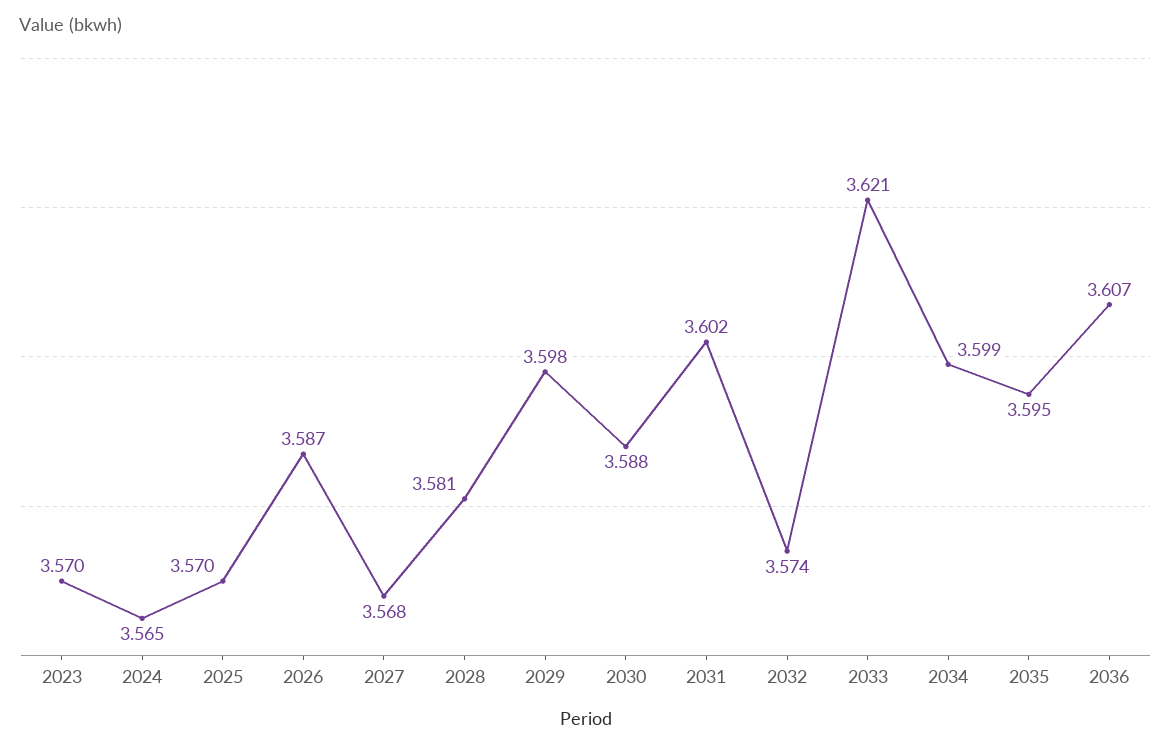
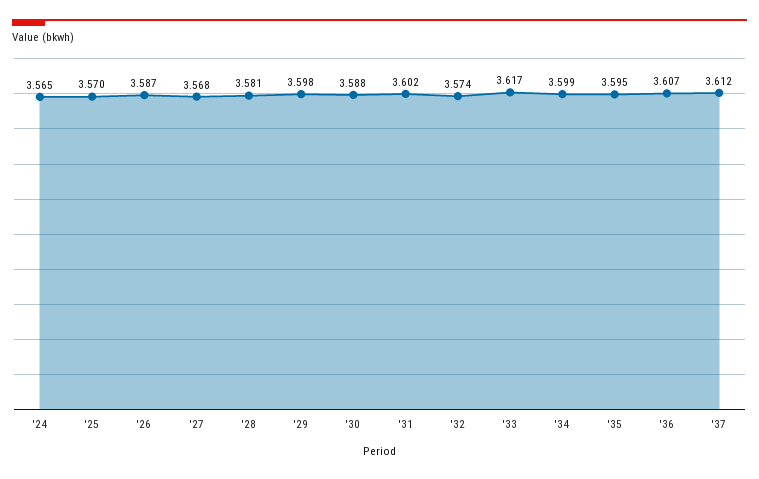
2023: 3.57 -> none
2033: 3.621 -> 3.617
'37: none -> 3.612

